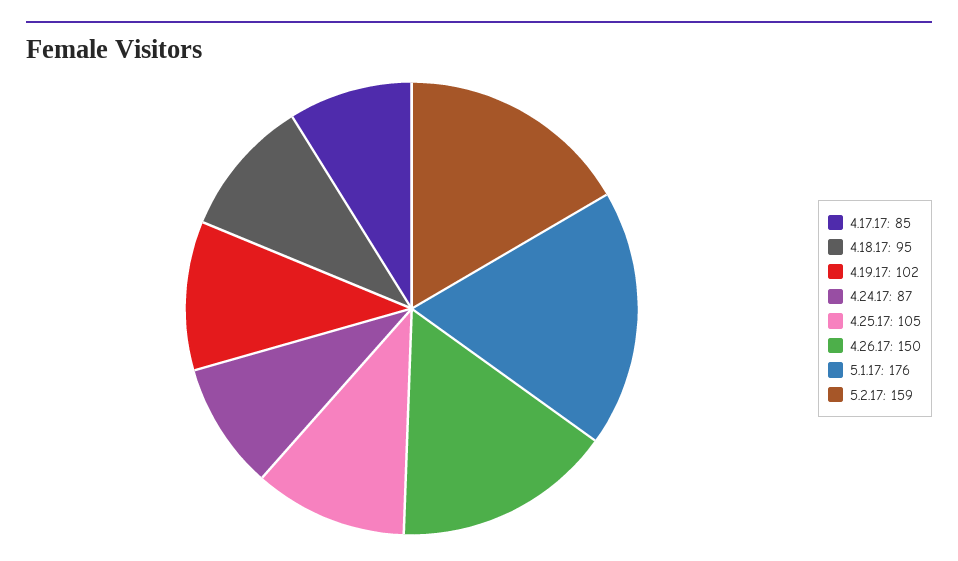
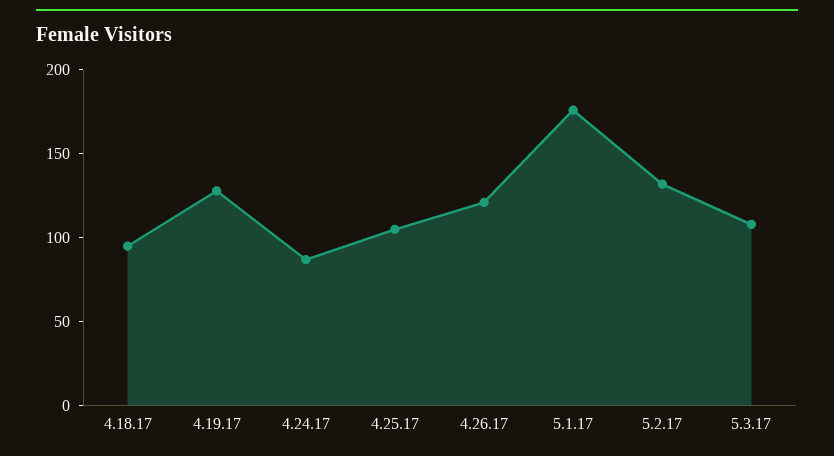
4.17.17: 85 -> none
4.19.17: 102 -> 130
4.26.17: 150 -> 120
5.2.17: 159 -> 130
5.3.17: none -> 110

